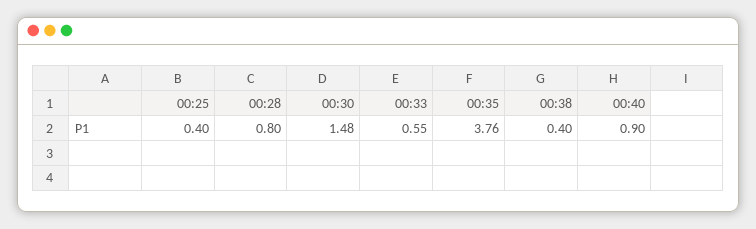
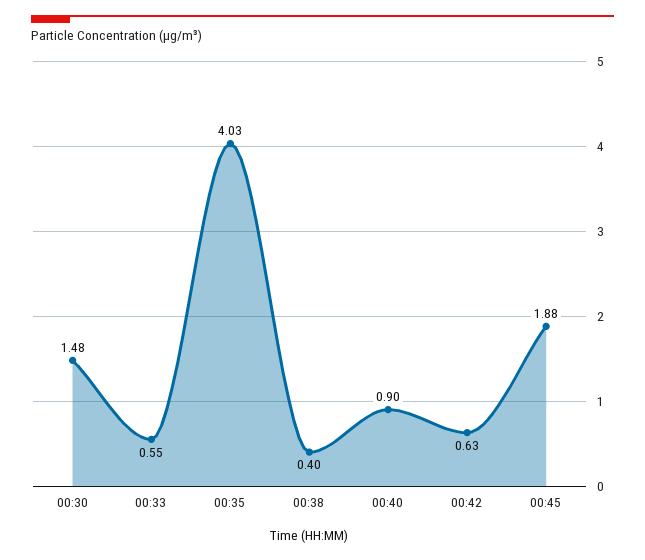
00:25: 0.4 -> none
00:28: 0.8 -> none
00:35: 3.76 -> 4.03
00:42: none -> 0.63
00:45: none -> 1.88

